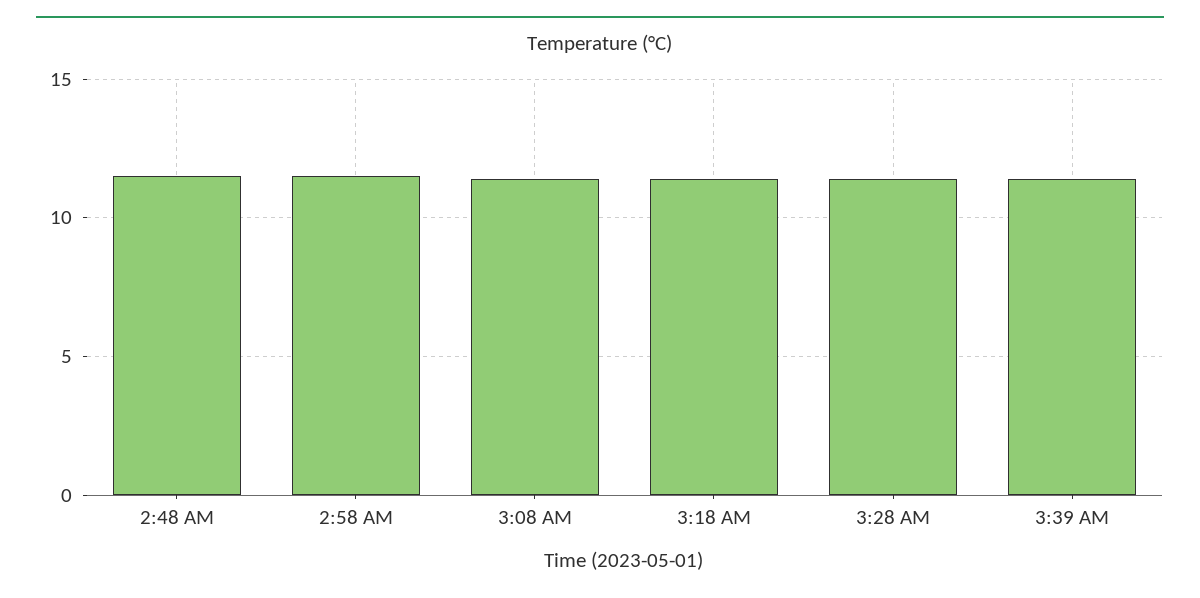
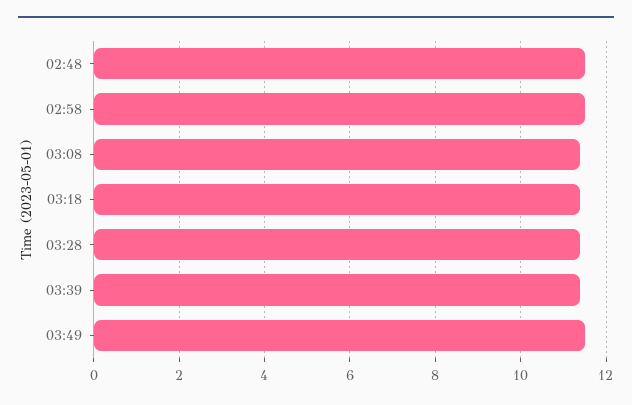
03:49: none -> 11.5

